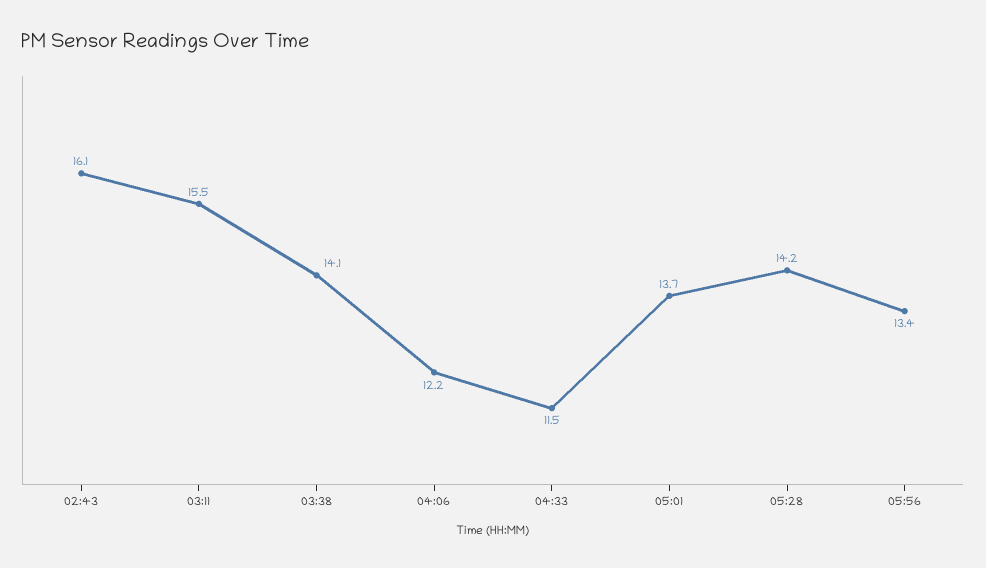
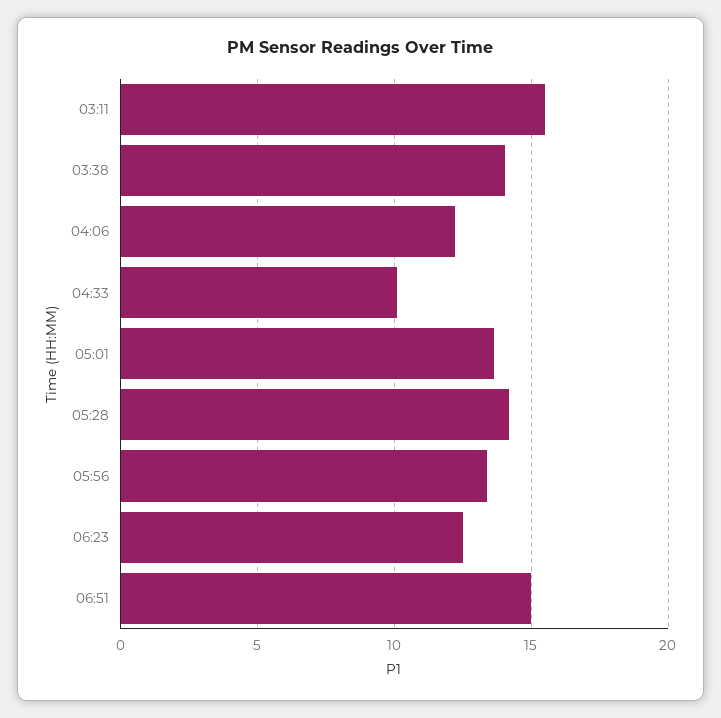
02:43: 16.1 -> none
04:33: 11.5 -> 10
06:23: none -> 12.5
06:51: none -> 15

